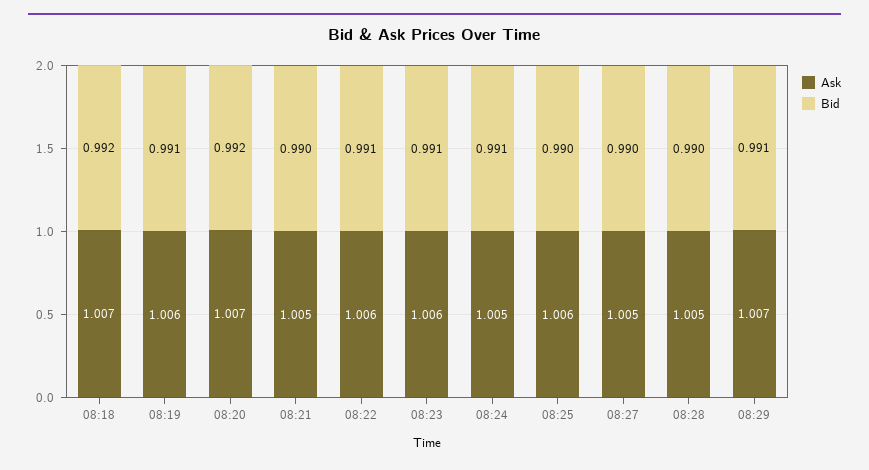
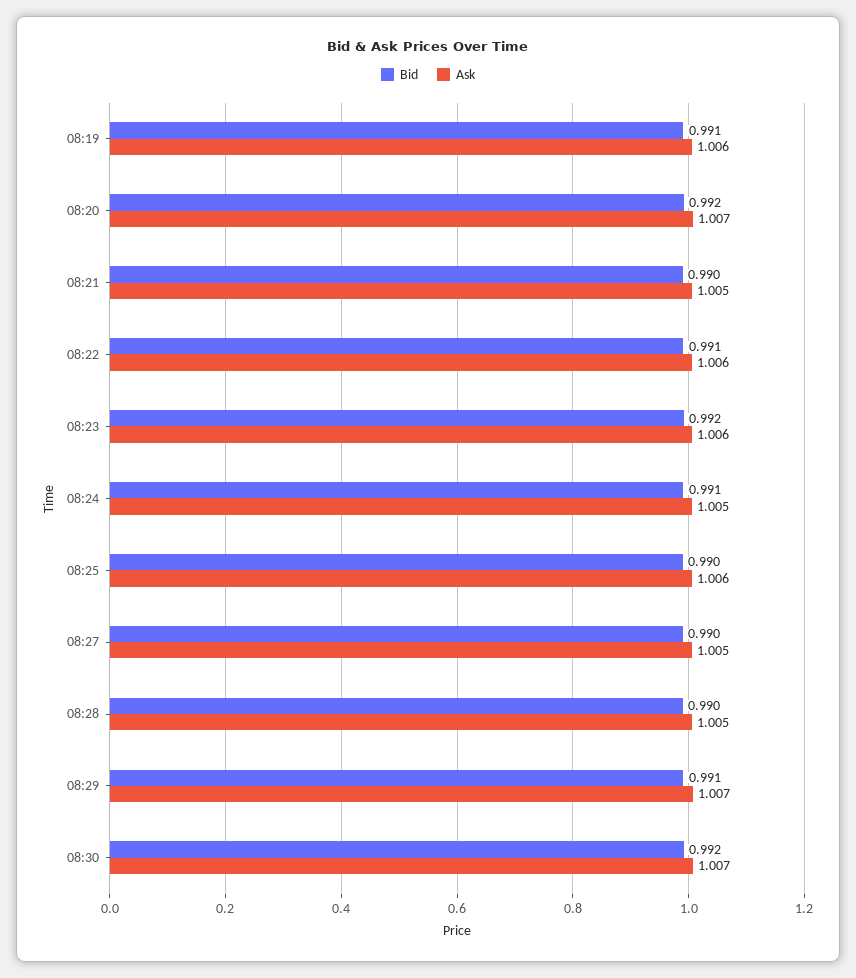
Ask, 08:18: 1.007 -> none
Bid, 08:18: 0.992 -> none
Bid, 08:23: 0.991 -> 0.992
Bid, 08:30: none -> 0.992
Ask, 08:30: none -> 1.007

